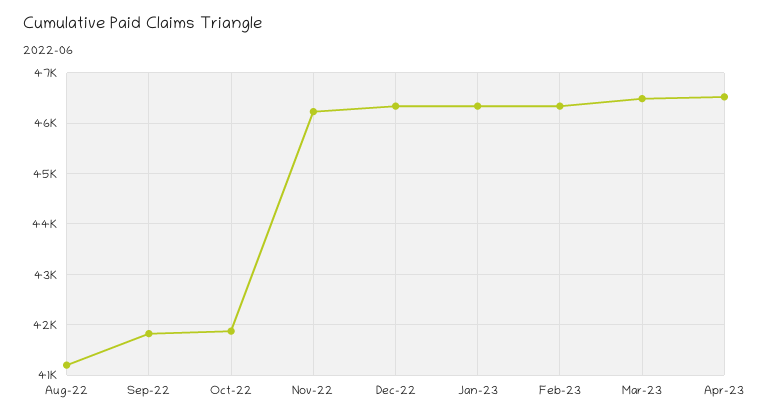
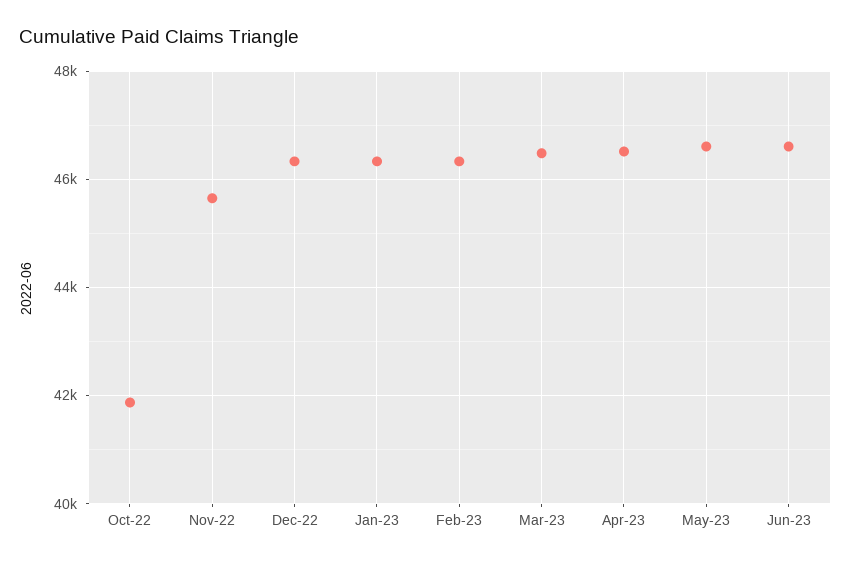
Aug-22: 41200 -> none
Sep-22: 41800 -> none
Nov-22: 46200 -> 45600
May-23: none -> 46600
Jun-23: none -> 46600

